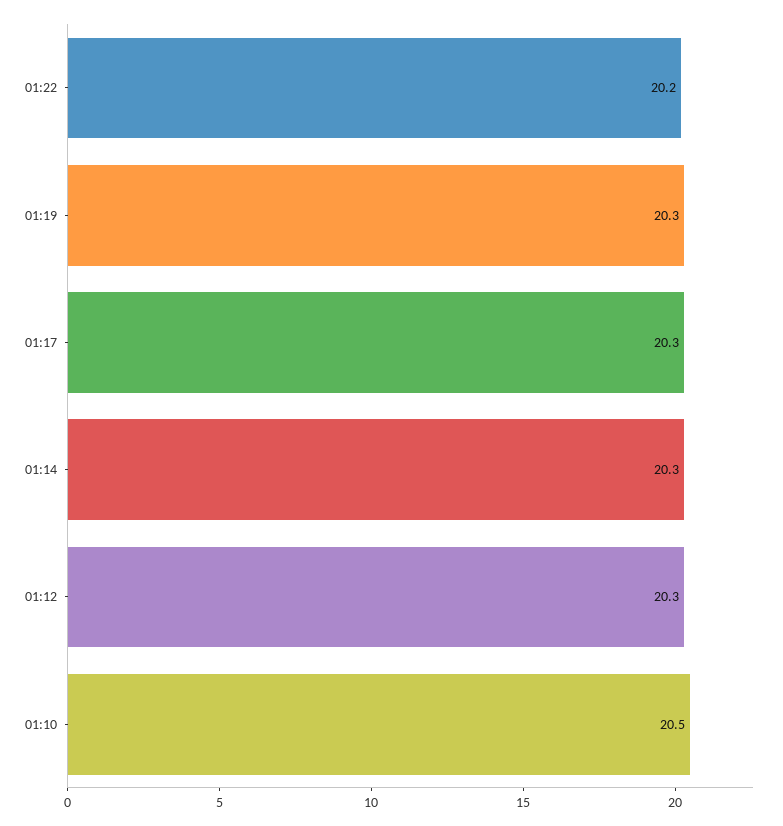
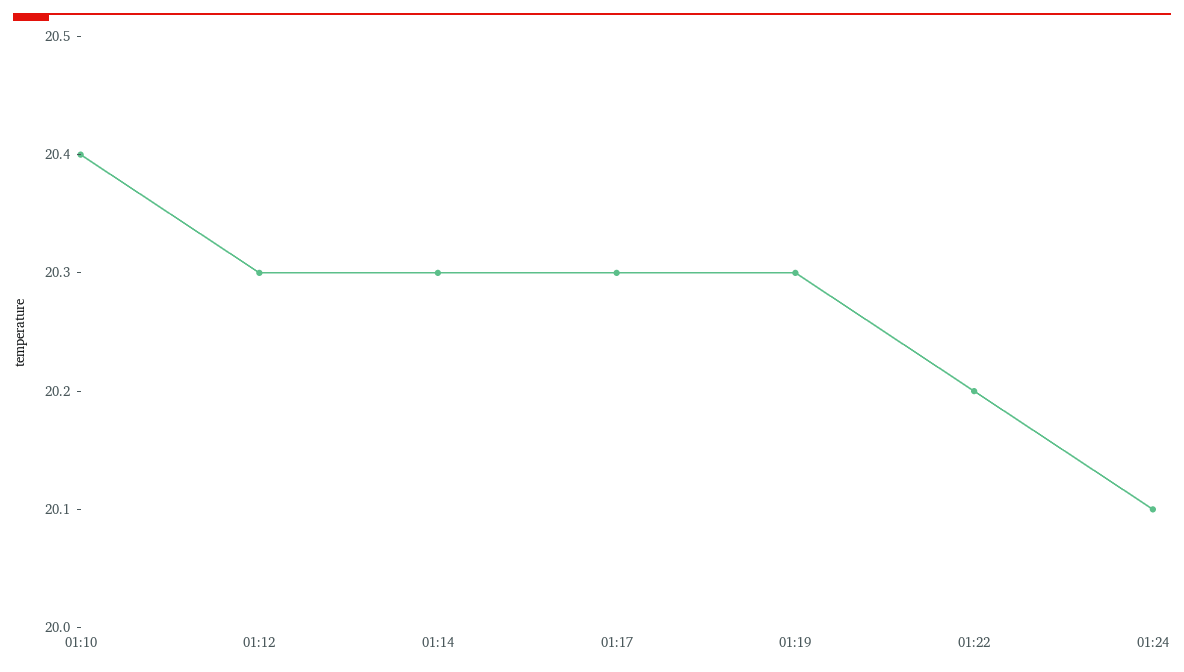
01:10: 20.5 -> 20.4
01:24: none -> 20.1

